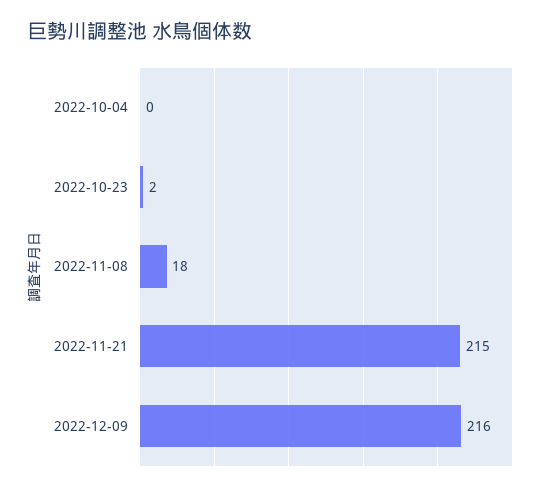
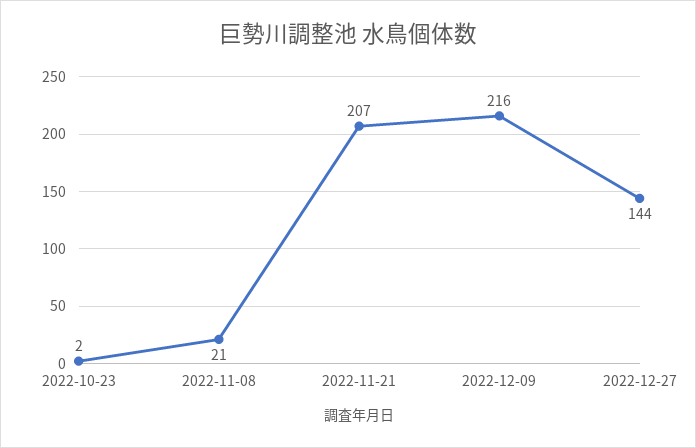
2022-10-04: 0 -> none
2022-11-08: 18 -> 21
2022-11-21: 215 -> 207
2022-12-27: none -> 144

